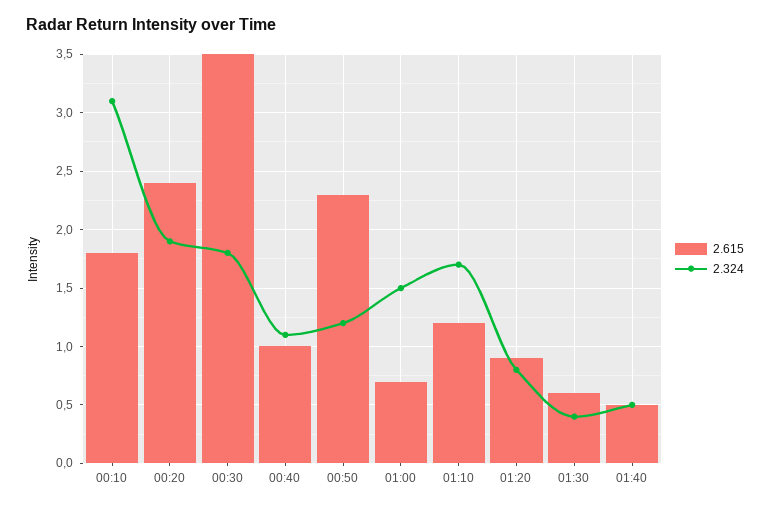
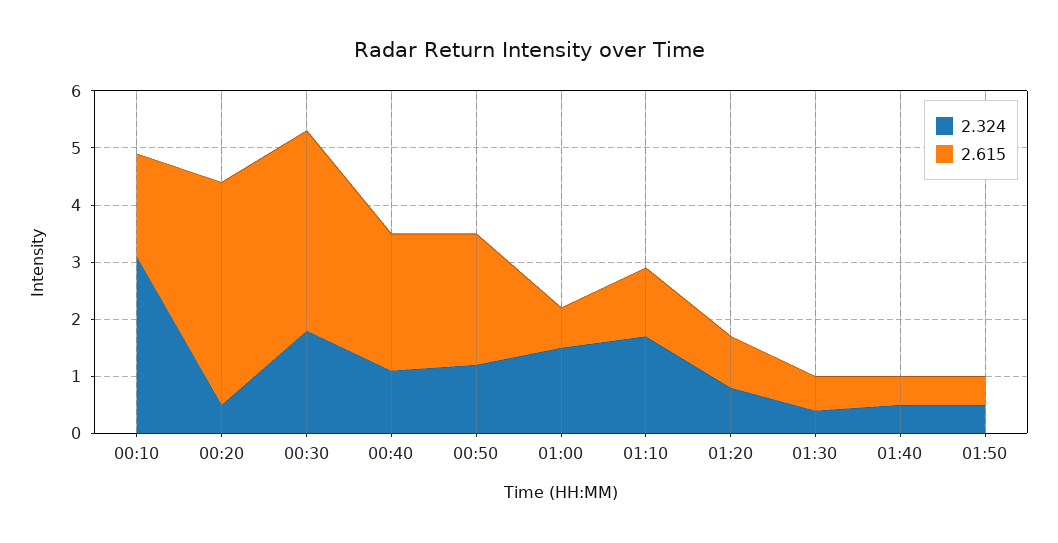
2.615, 00:20: 2.4 -> 4
2.324, 00:20: 1.9 -> 0.5
2.615, 00:40: 1 -> 2.5
2.324, 01:50: none -> 0.5
2.615, 01:50: none -> 0.5

